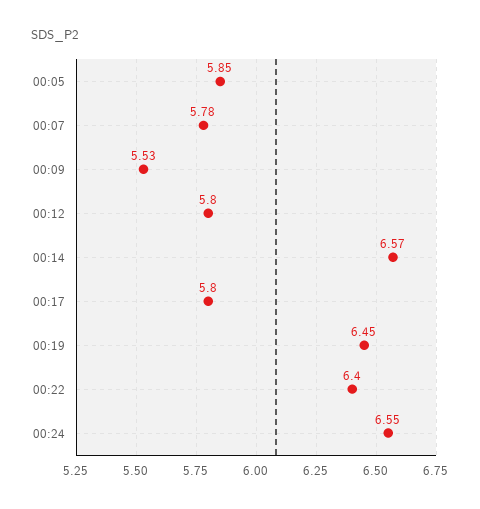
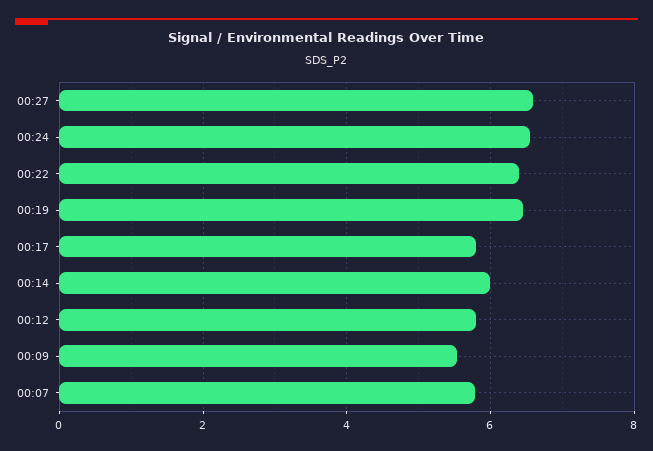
00:05: 5.85 -> none
00:14: 6.57 -> 6
00:27: none -> 6.6

